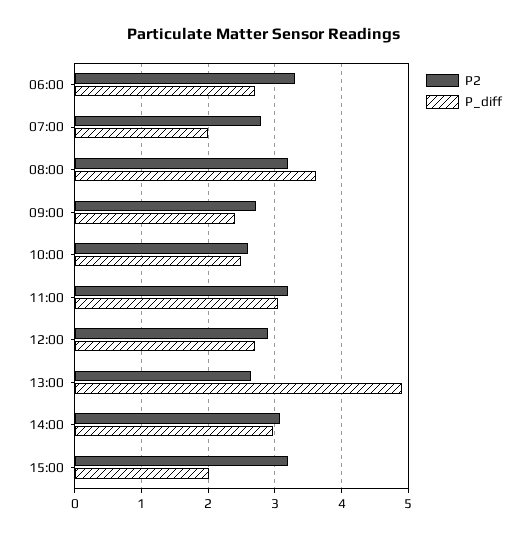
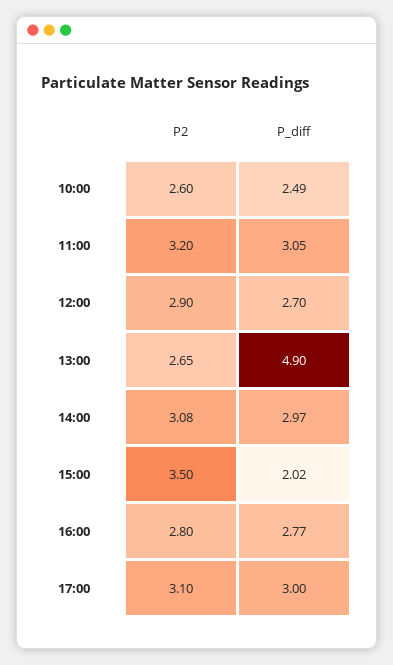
P2, 06:00: 3.3 -> none
P_diff, 06:00: 2.7 -> none
P2, 07:00: 2.8 -> none
P_diff, 07:00: 2 -> none
P2, 08:00: 3.2 -> none
P_diff, 08:00: 3.6 -> none
P2, 09:00: 2.7 -> none
P_diff, 09:00: 2.4 -> none
P2, 15:00: 3.2 -> 3.5
P2, 16:00: none -> 2.8
P_diff, 16:00: none -> 2.77
P2, 17:00: none -> 3.1
P_diff, 17:00: none -> 3

